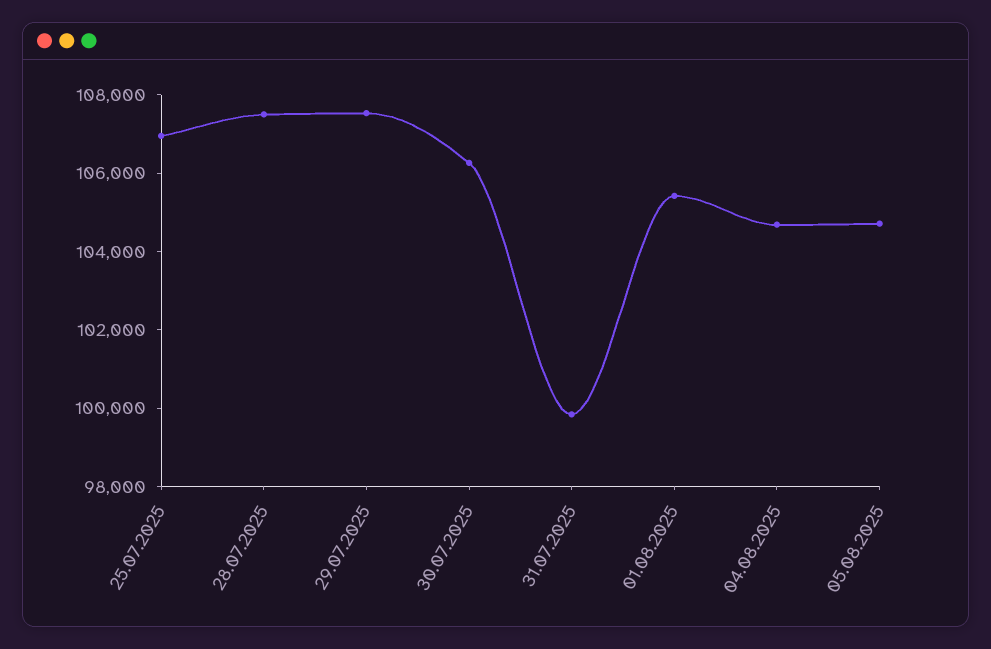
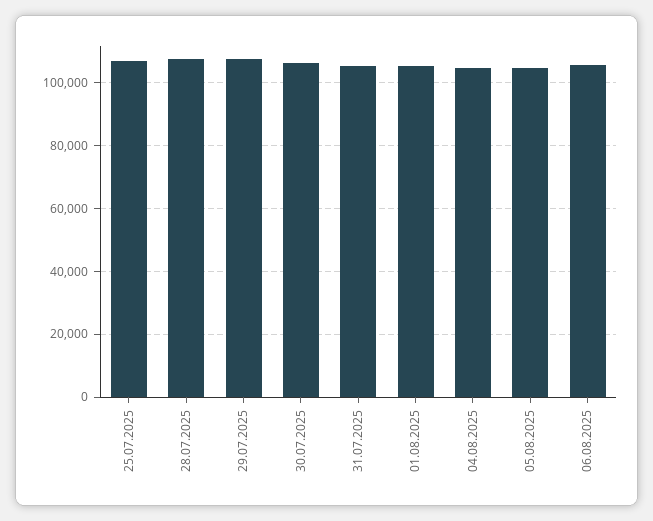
31.07.2025: 100000 -> 106000
06.08.2025: none -> 106000

